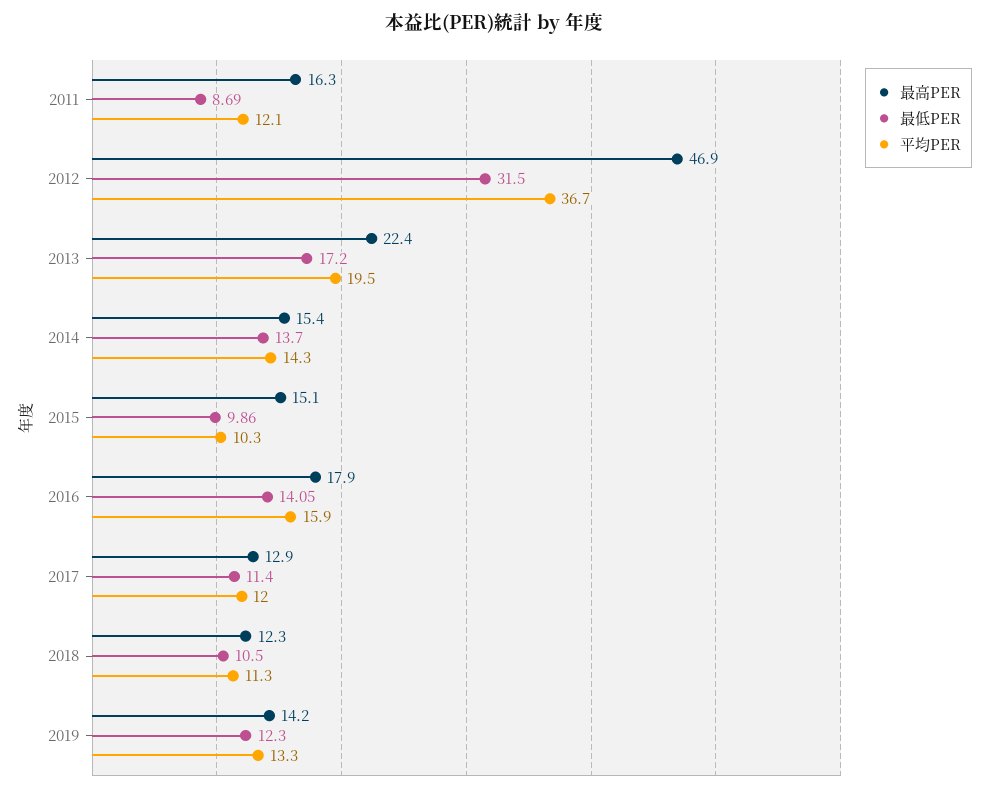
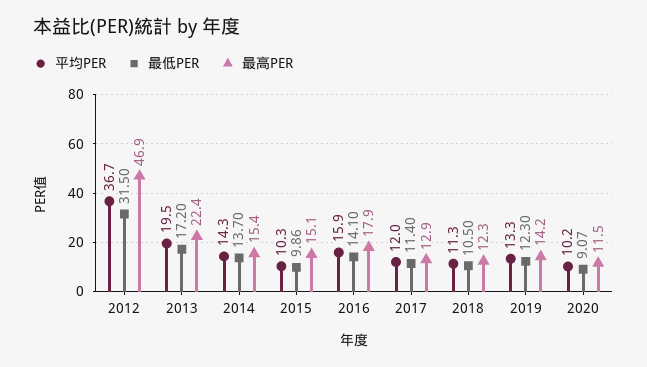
最高PER, 2011: 16.3 -> none
最低PER, 2011: 8.69 -> none
平均PER, 2011: 12.1 -> none
最低PER, 2016: 14.05 -> 14.1
平均PER, 2020: none -> 10.2
最低PER, 2020: none -> 9.07
最高PER, 2020: none -> 11.5

